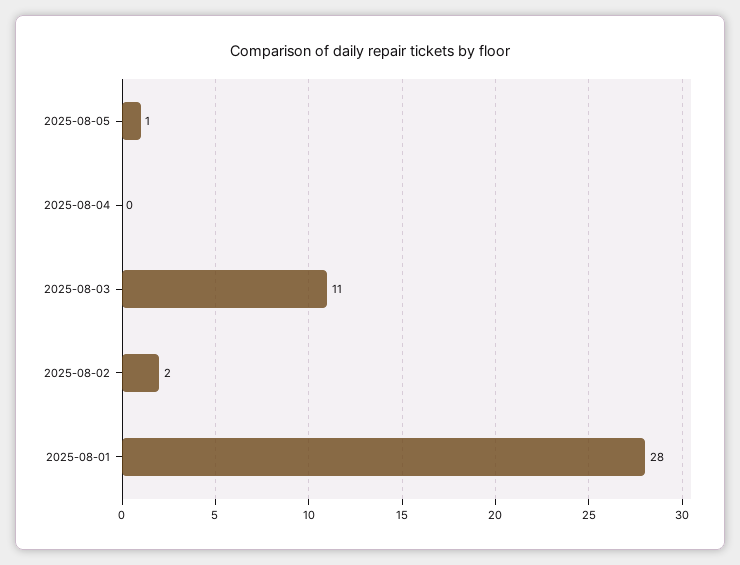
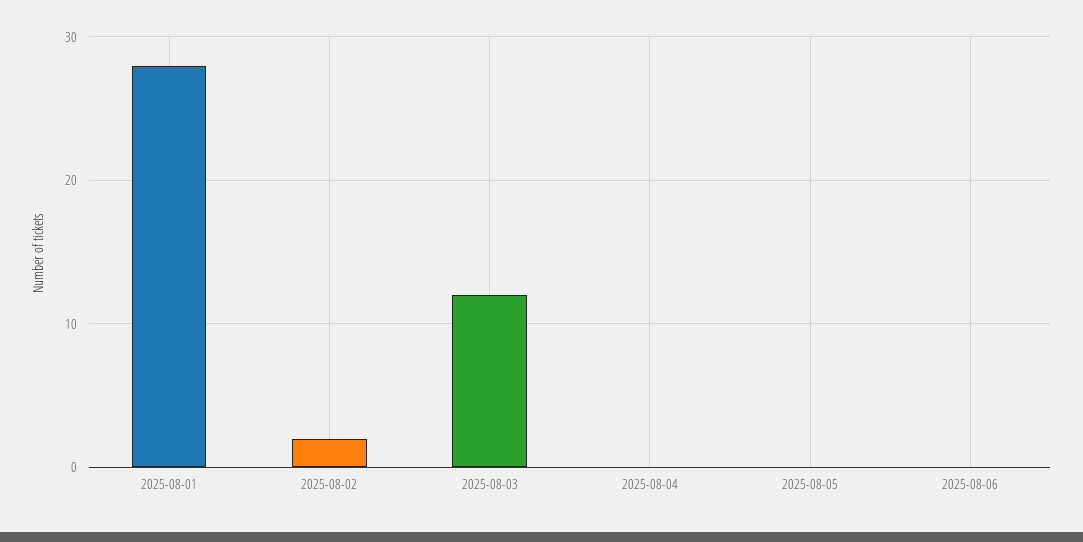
2025-08-05: 1 -> 0
2025-08-03: 11 -> 12
2025-08-06: none -> 0

